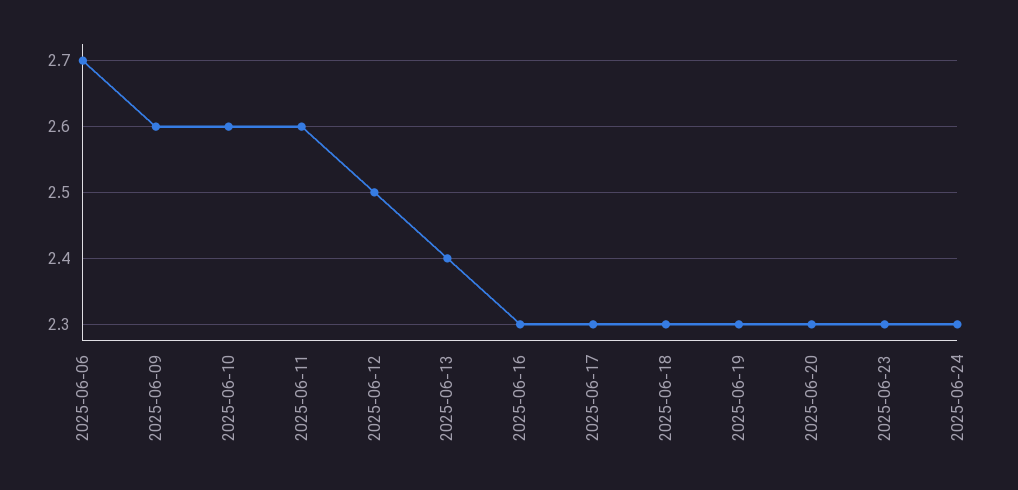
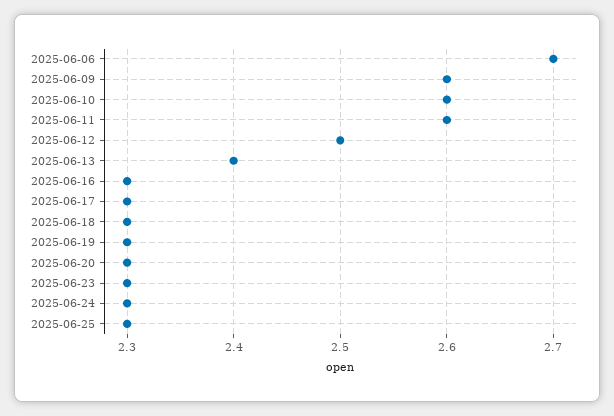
2025-06-25: none -> 2.3

